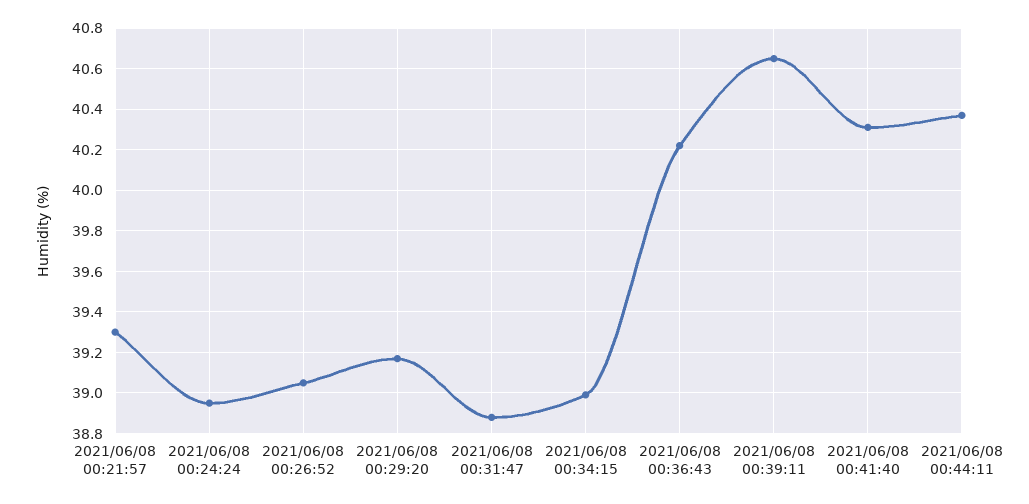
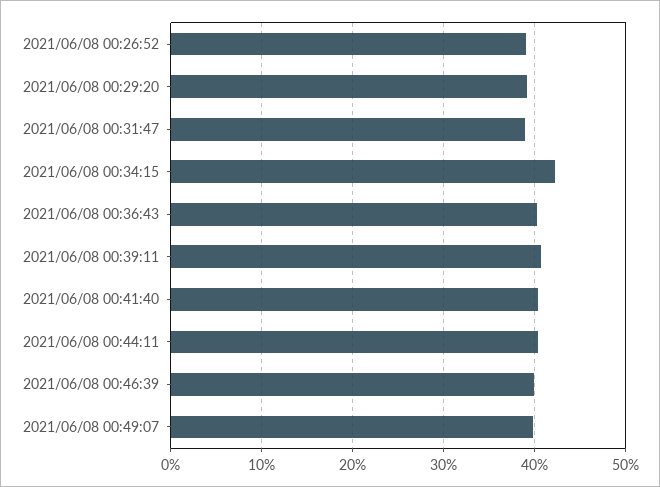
2021/06/08 00:21:57: 39.3 -> none
2021/06/08 00:24:24: 38.95 -> none
2021/06/08 00:34:15: 39 -> 42
2021/06/08 00:46:39: none -> 40
2021/06/08 00:49:07: none -> 40

